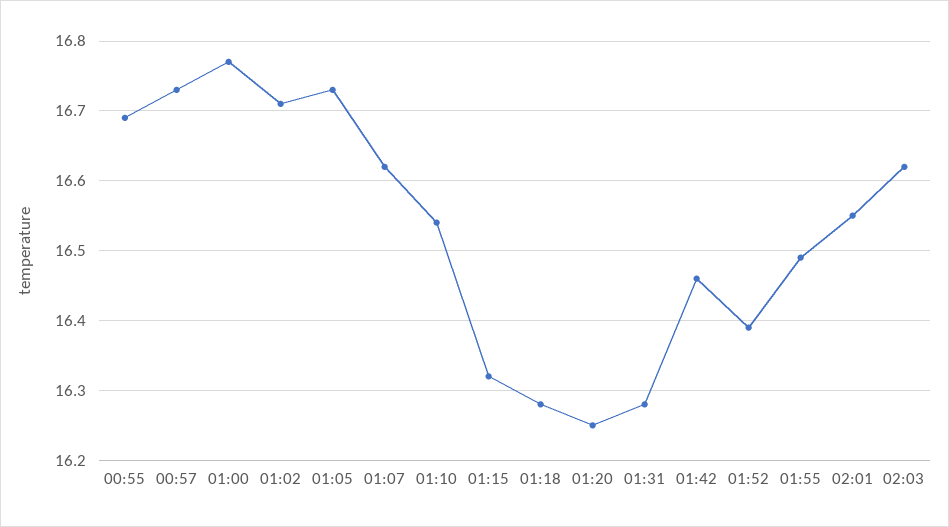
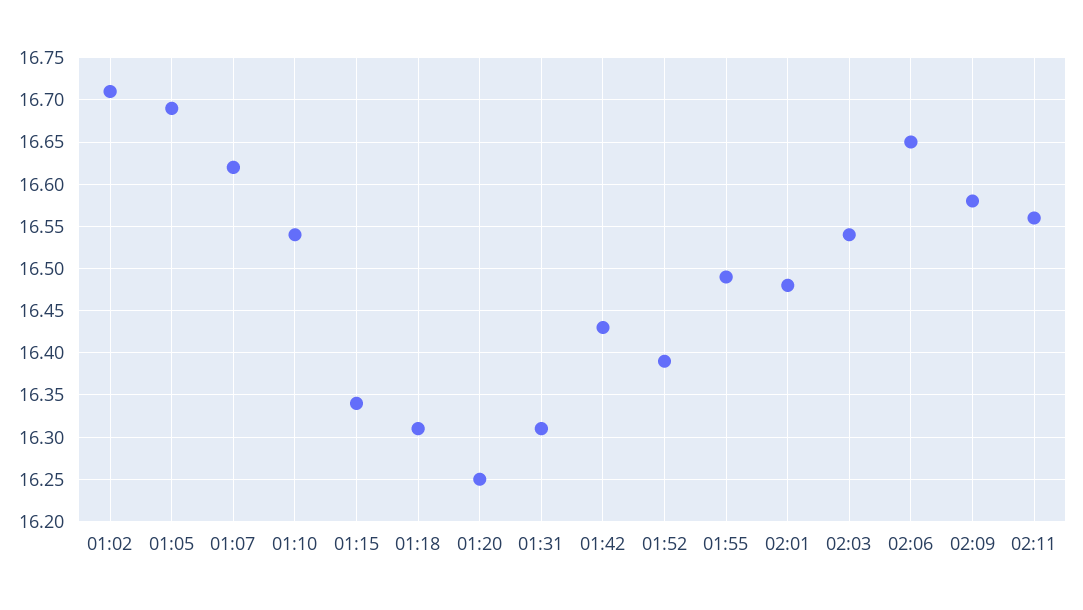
00:55: 16.69 -> none
00:57: 16.73 -> none
01:00: 16.77 -> none
01:05: 16.73 -> 16.69
01:15: 16.32 -> 16.34
01:18: 16.28 -> 16.31
01:31: 16.28 -> 16.31
01:42: 16.46 -> 16.43
02:01: 16.55 -> 16.48
02:03: 16.62 -> 16.54
02:06: none -> 16.65
02:09: none -> 16.58
02:11: none -> 16.56

